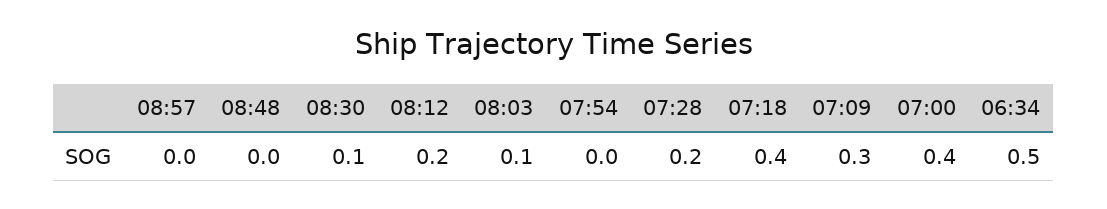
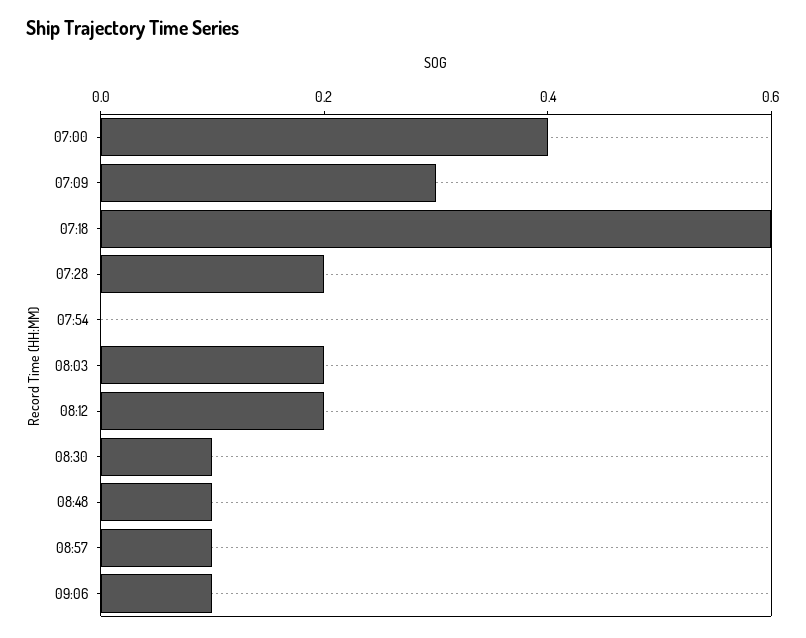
08:57: 0 -> 0.1
08:48: 0 -> 0.1
08:03: 0.1 -> 0.2
07:18: 0.4 -> 0.6
06:34: 0.5 -> none
09:06: none -> 0.1

